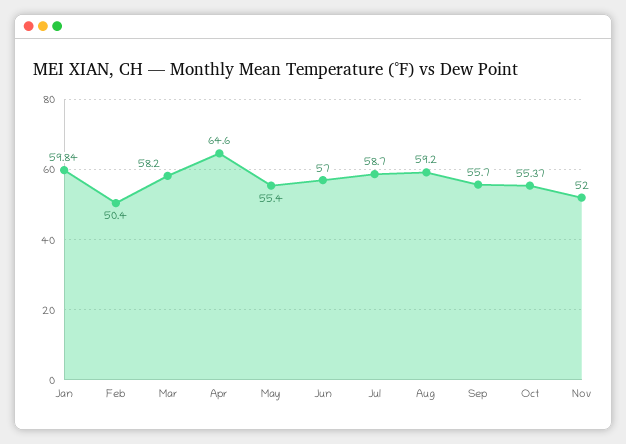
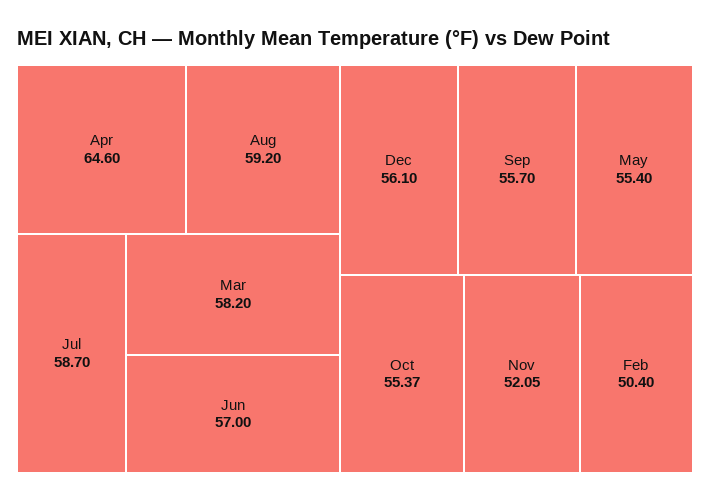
Jan: 59.84 -> none
Nov: 52 -> 52.05
Dec: none -> 56.1

